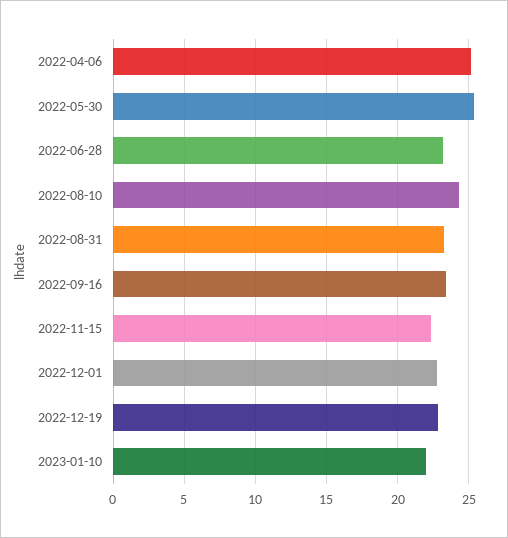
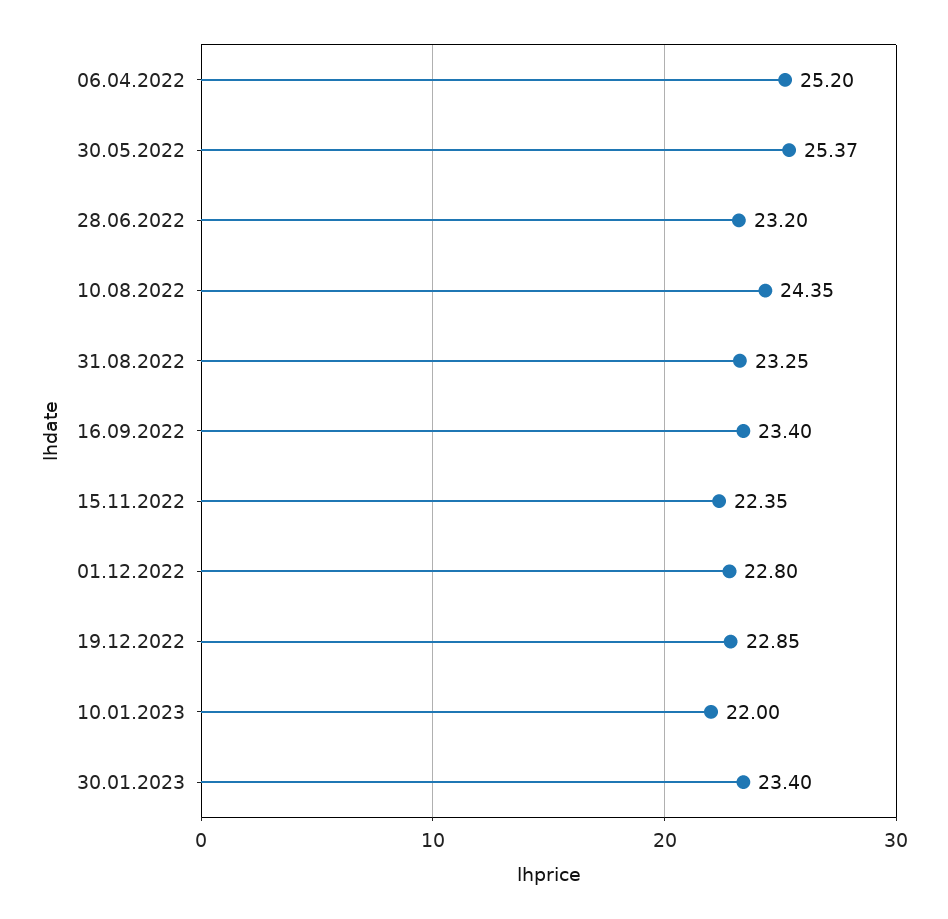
30.01.2023: none -> 23.4

